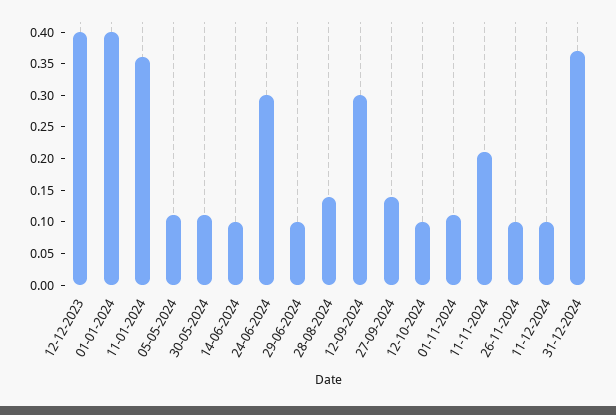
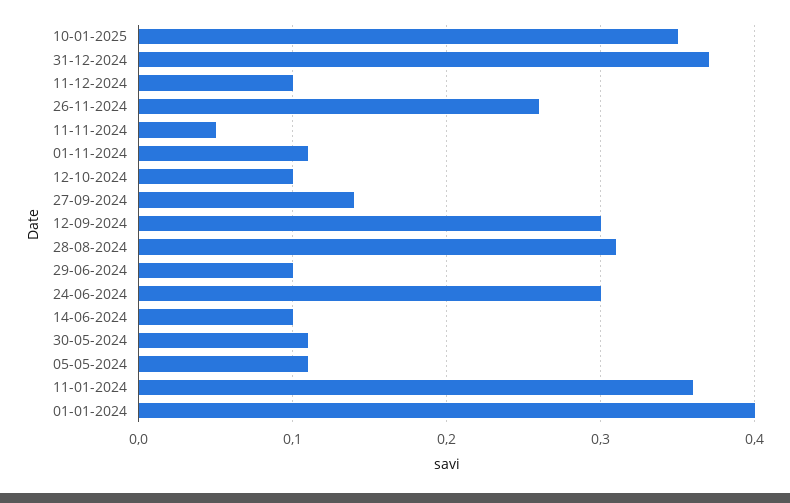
12-12-2023: 0.4 -> none
28-08-2024: 0.15 -> 0.31
11-11-2024: 0.2 -> 0.05
26-11-2024: 0.1 -> 0.26
10-01-2025: none -> 0.35

